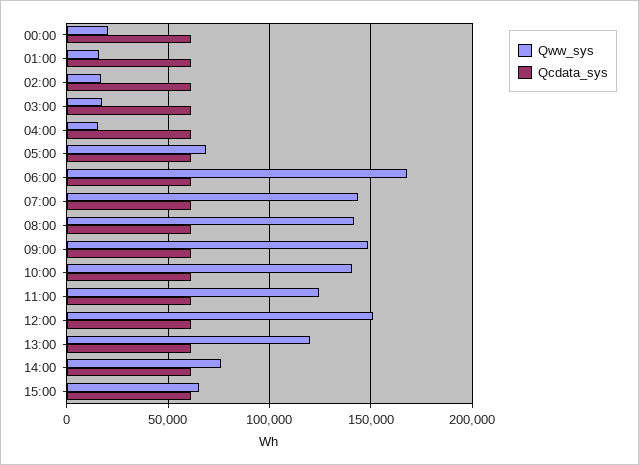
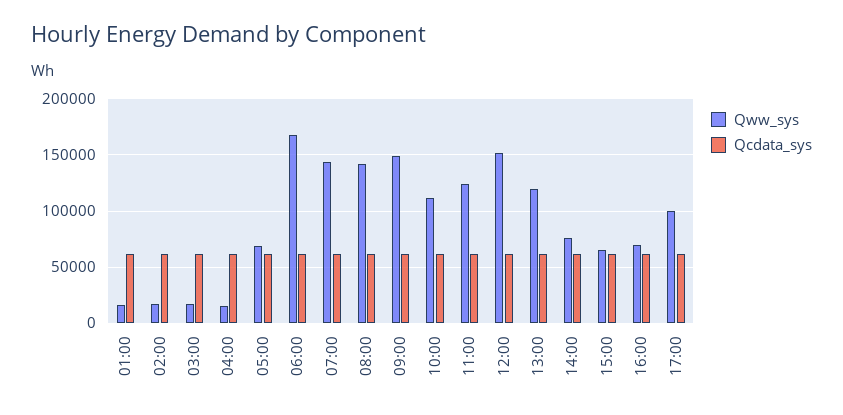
Qww_sys, 00:00: 20000 -> none
Qcdata_sys, 00:00: 60000 -> none
Qww_sys, 10:00: 140000 -> 110000
Qww_sys, 16:00: none -> 70000
Qcdata_sys, 16:00: none -> 60000
Qww_sys, 17:00: none -> 100000
Qcdata_sys, 17:00: none -> 60000

